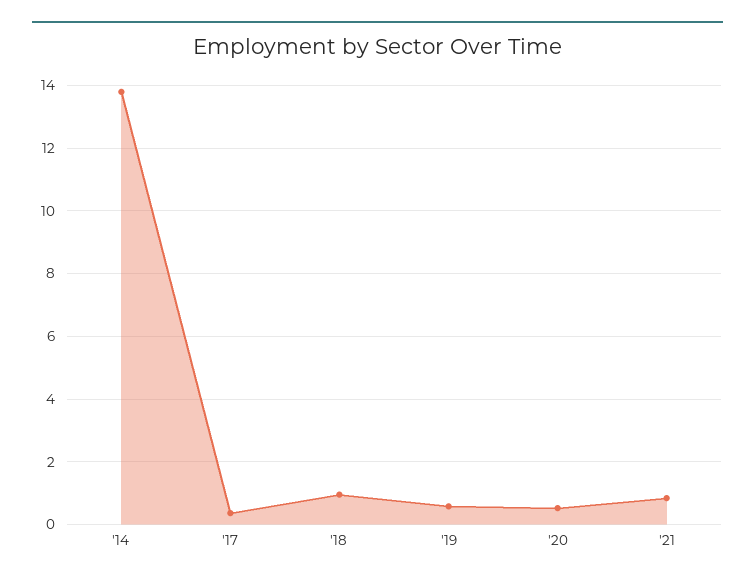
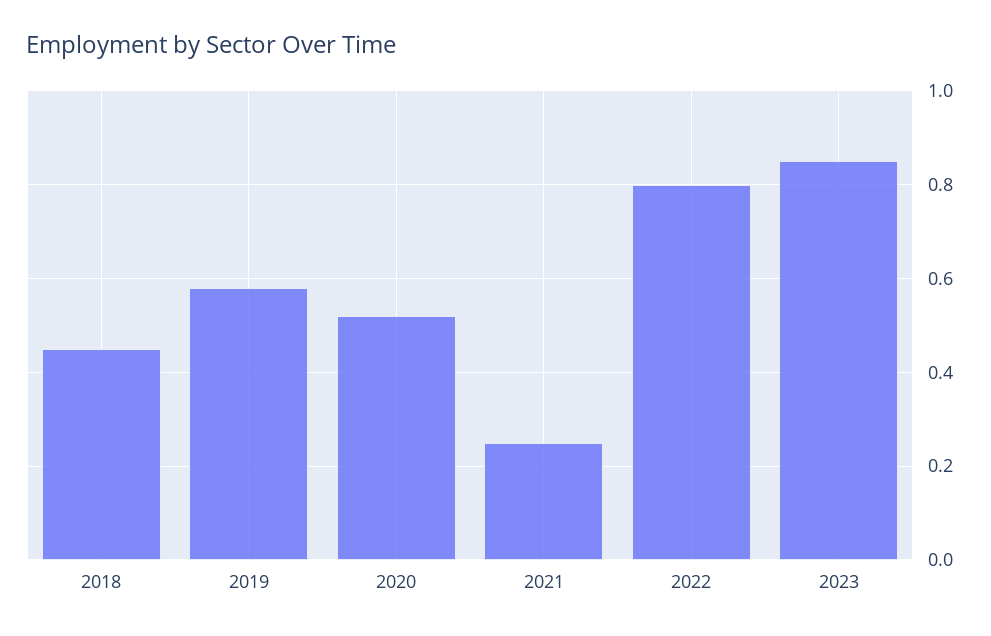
'14: 13.8 -> none
'17: 0.4 -> none
'18: 1 -> 0.45
'21: 0.8 -> 0.25
2022: none -> 0.8
2023: none -> 0.85

